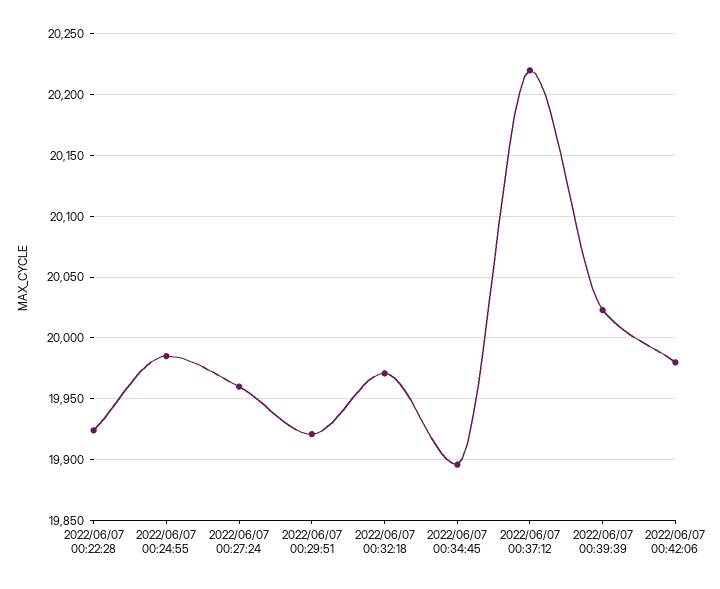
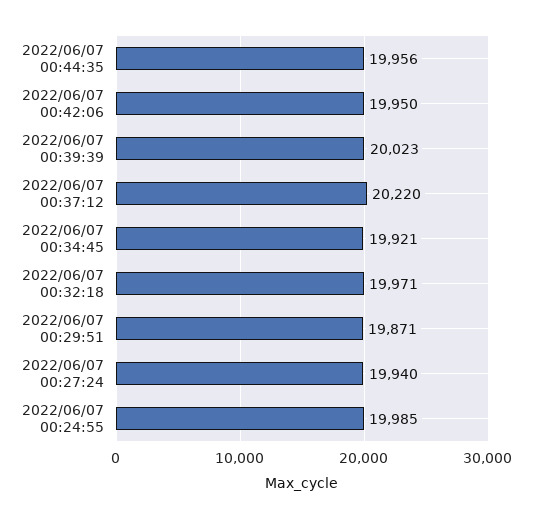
2022/06/07 00:22:28: 19925 -> none
2022/06/07 00:27:24: 19960 -> 19940
2022/06/07 00:29:51: 19920 -> 19871
2022/06/07 00:34:45: 19895 -> 19921
2022/06/07 00:42:06: 19980 -> 19950
2022/06/07 00:44:35: none -> 19956

